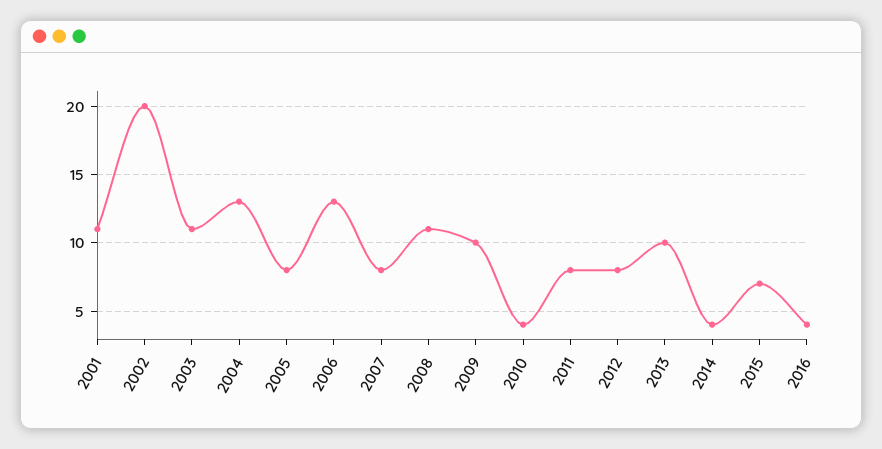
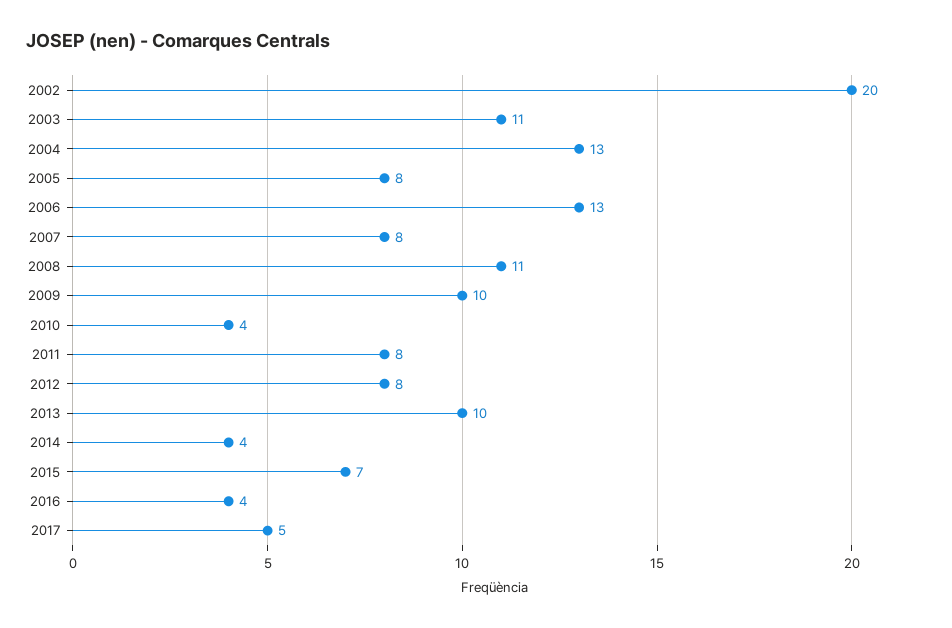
2001: 11 -> none
2017: none -> 5

